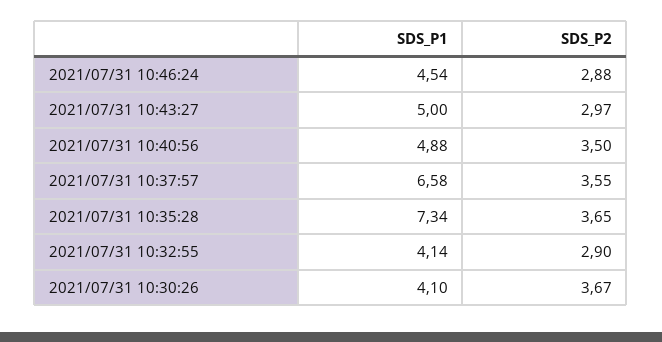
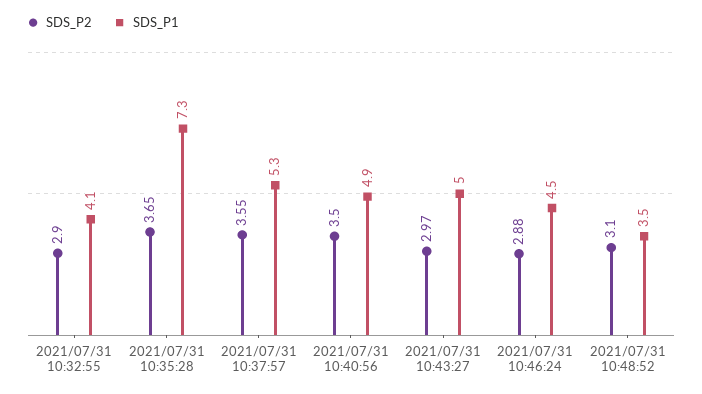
SDS_P1, 2021/07/31 10:37:57: 6.58 -> 5.3
SDS_P1, 2021/07/31 10:30:26: 4.1 -> none
SDS_P2, 2021/07/31 10:30:26: 3.67 -> none
SDS_P2, 2021/07/31 10:48:52: none -> 3.1
SDS_P1, 2021/07/31 10:48:52: none -> 3.5

